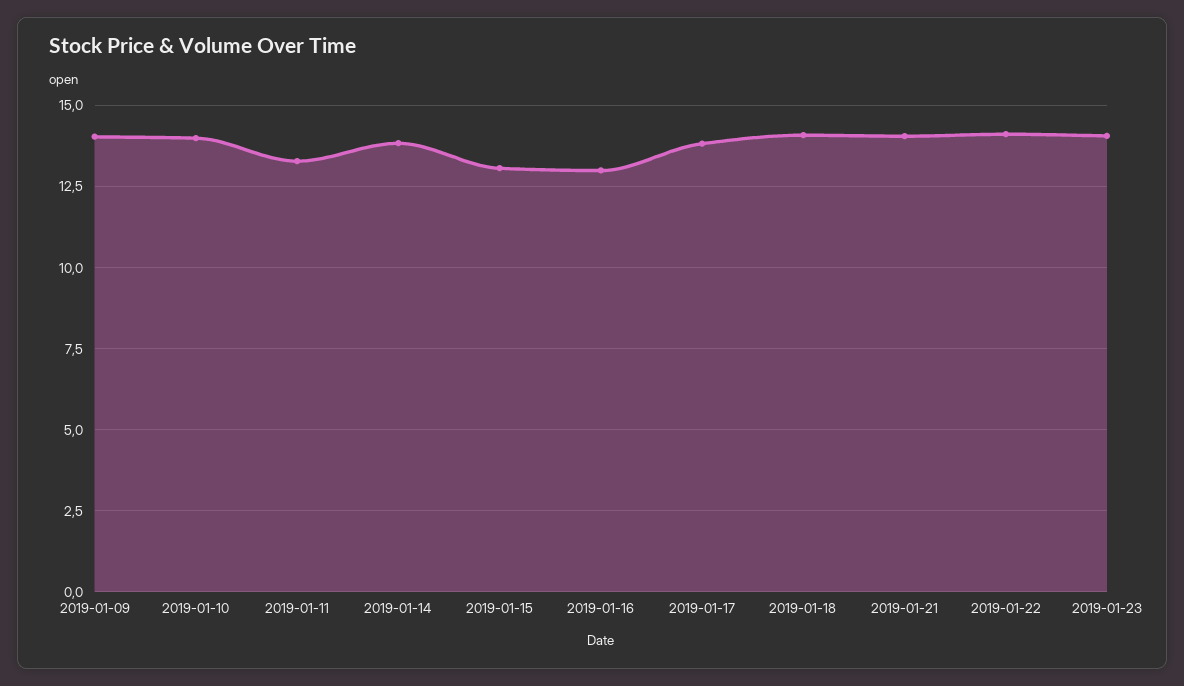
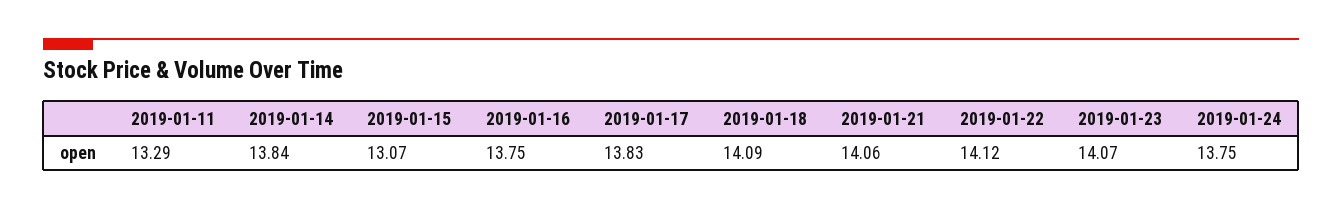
2019-01-09: 14 -> none
2019-01-10: 14 -> none
2019-01-16: 13 -> 13.75
2019-01-24: none -> 13.75

